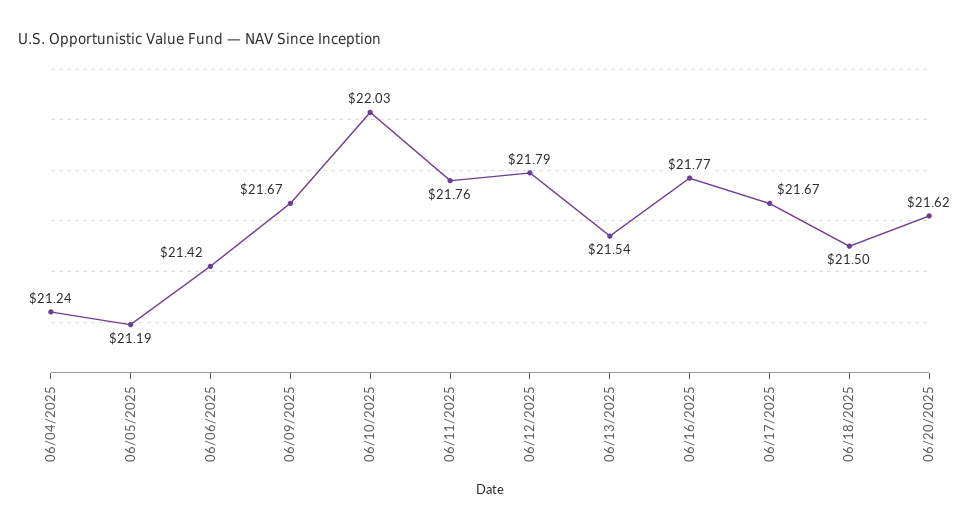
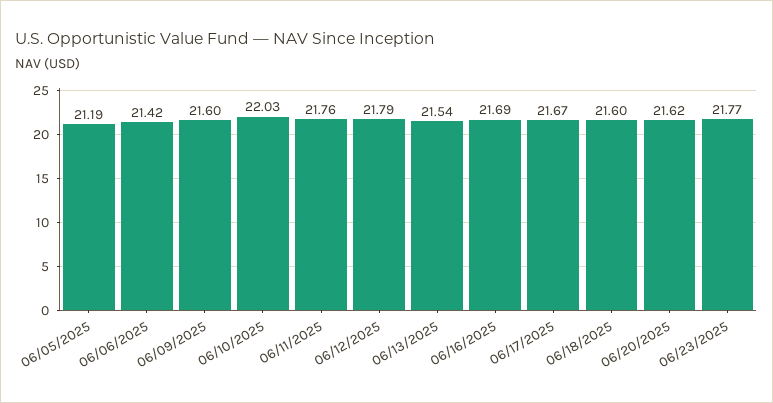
06/04/2025: 21.24 -> none
06/09/2025: 21.67 -> 21.6
06/16/2025: 21.77 -> 21.69
06/18/2025: 21.5 -> 21.6
06/23/2025: none -> 21.77

